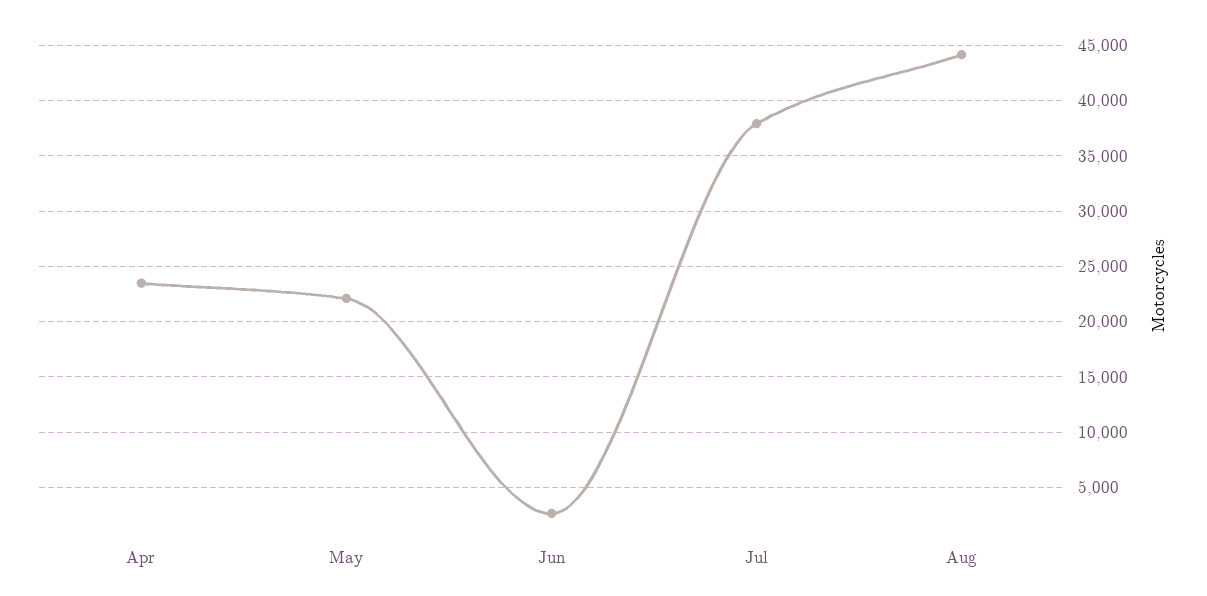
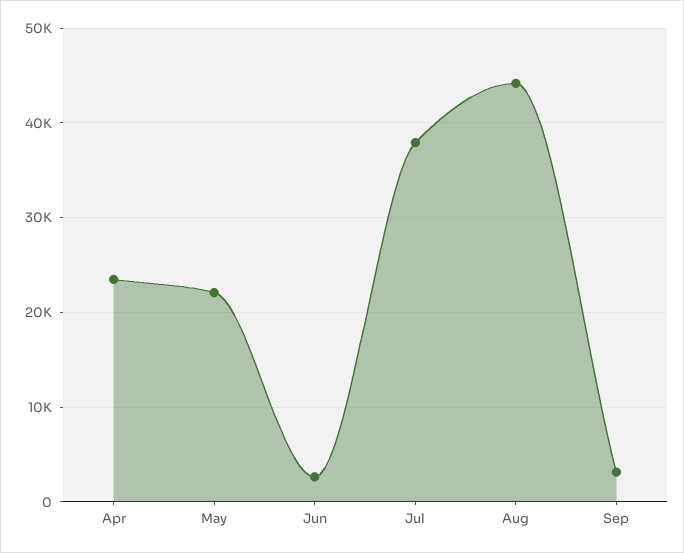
Sep: none -> 3000

